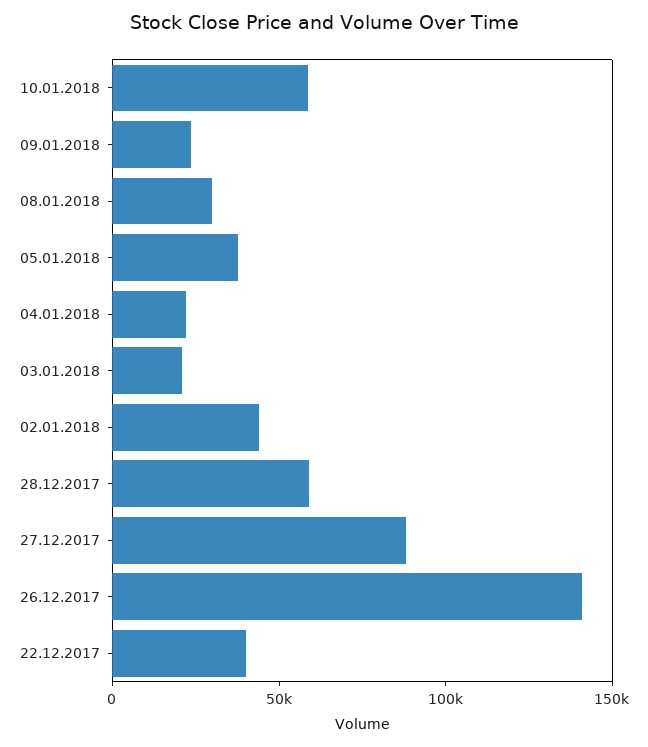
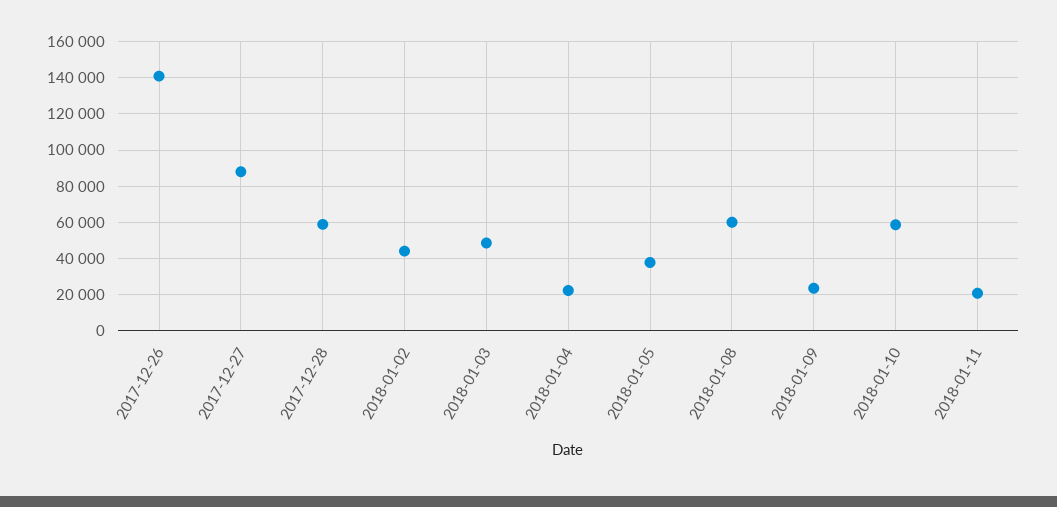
08.01.2018: 30000 -> 60000
03.01.2018: 20000 -> 50000
22.12.2017: 40000 -> none
2018-01-11: none -> 20000

